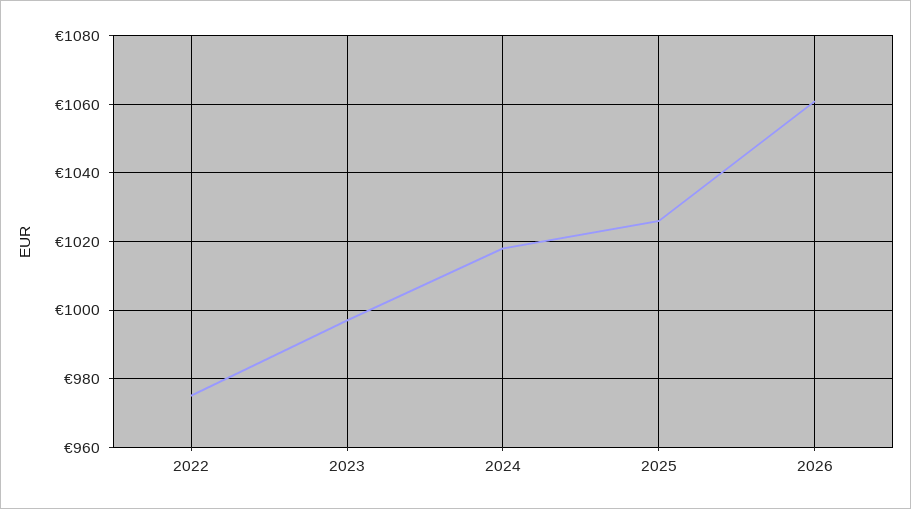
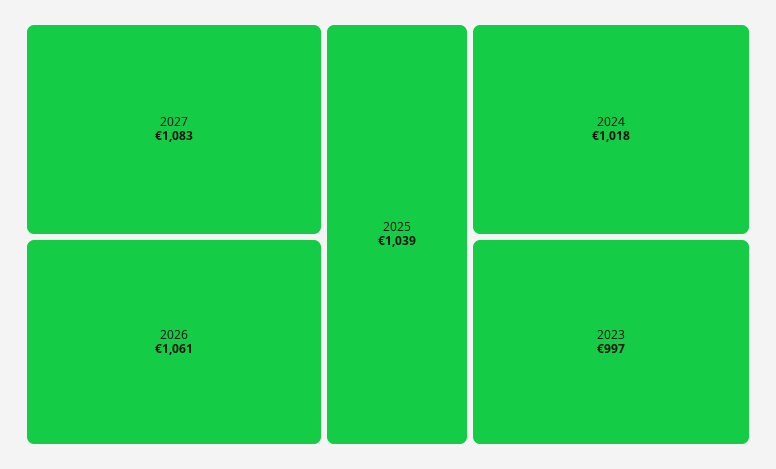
2022: 975 -> none
2025: 1025 -> 1039
2027: none -> 1083

